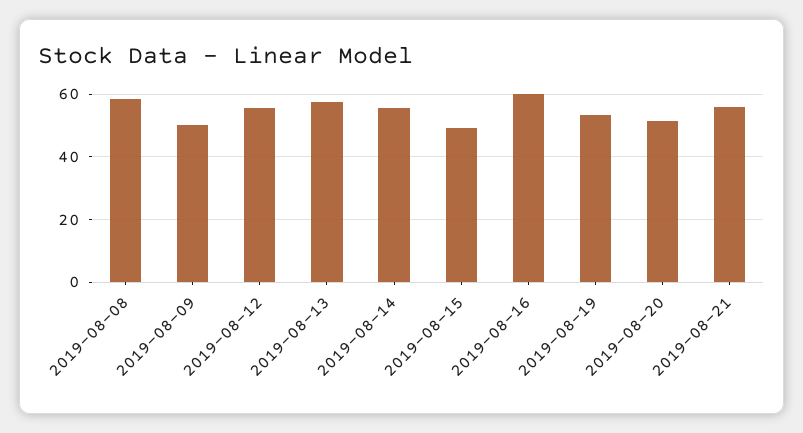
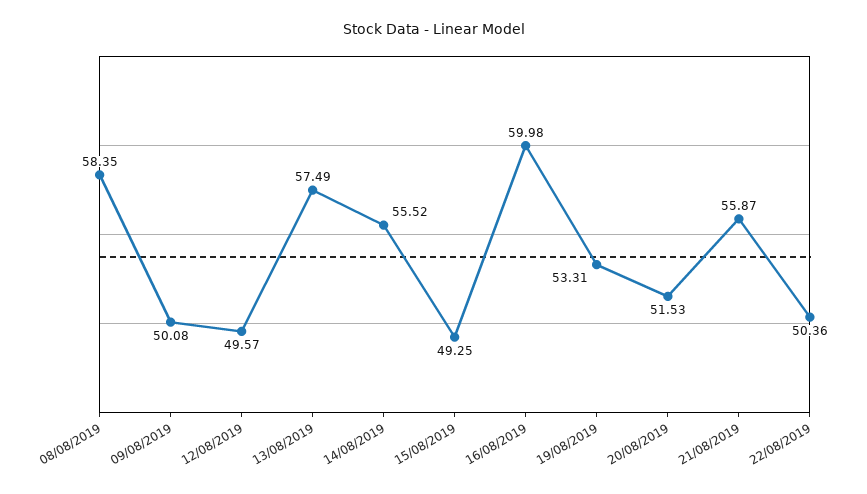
2019-08-12: 56 -> 49.57
22/08/2019: none -> 50.36

